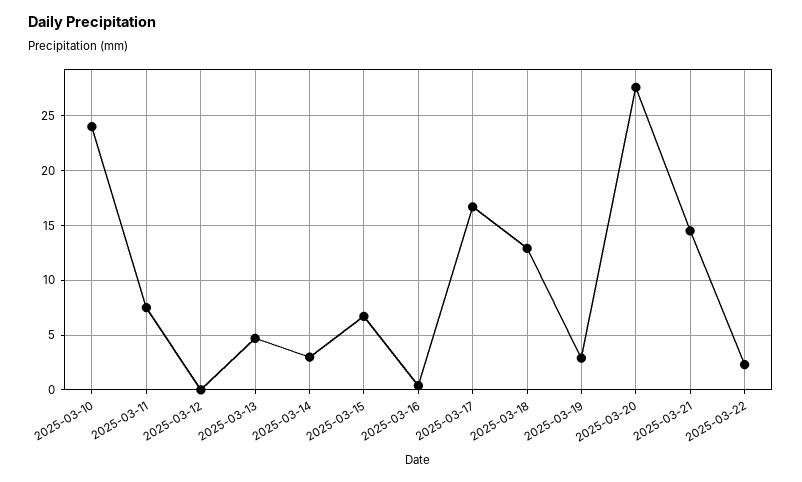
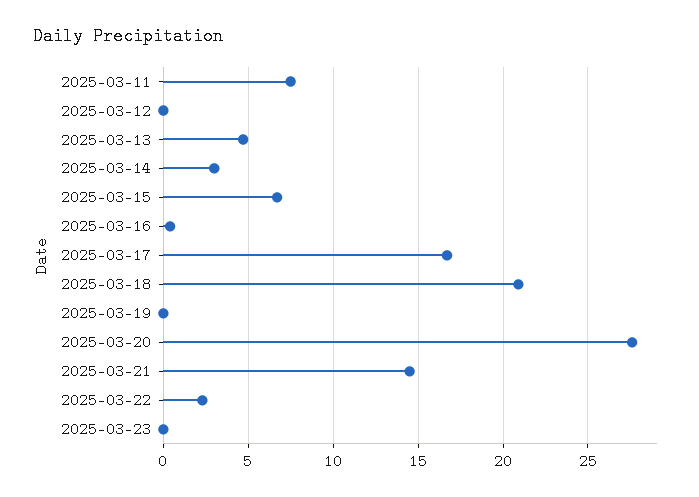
2025-03-10: 24 -> none
2025-03-18: 13 -> 21
2025-03-19: 3 -> 0
2025-03-23: none -> 0

